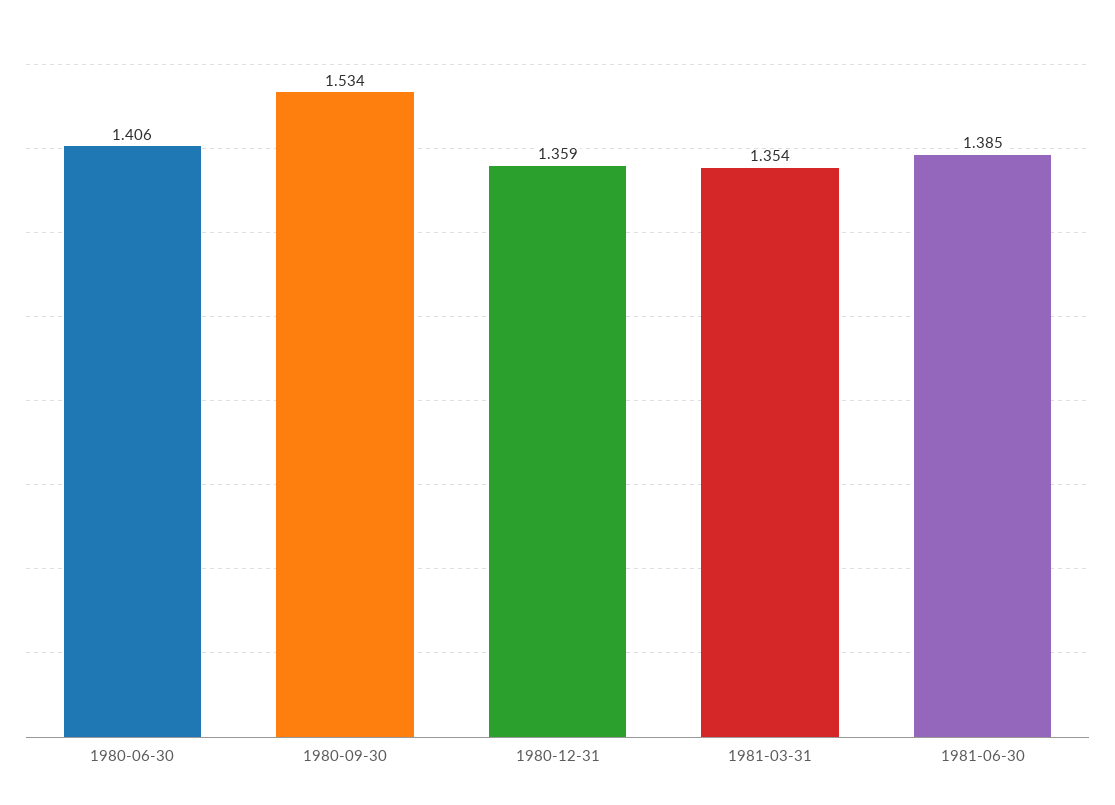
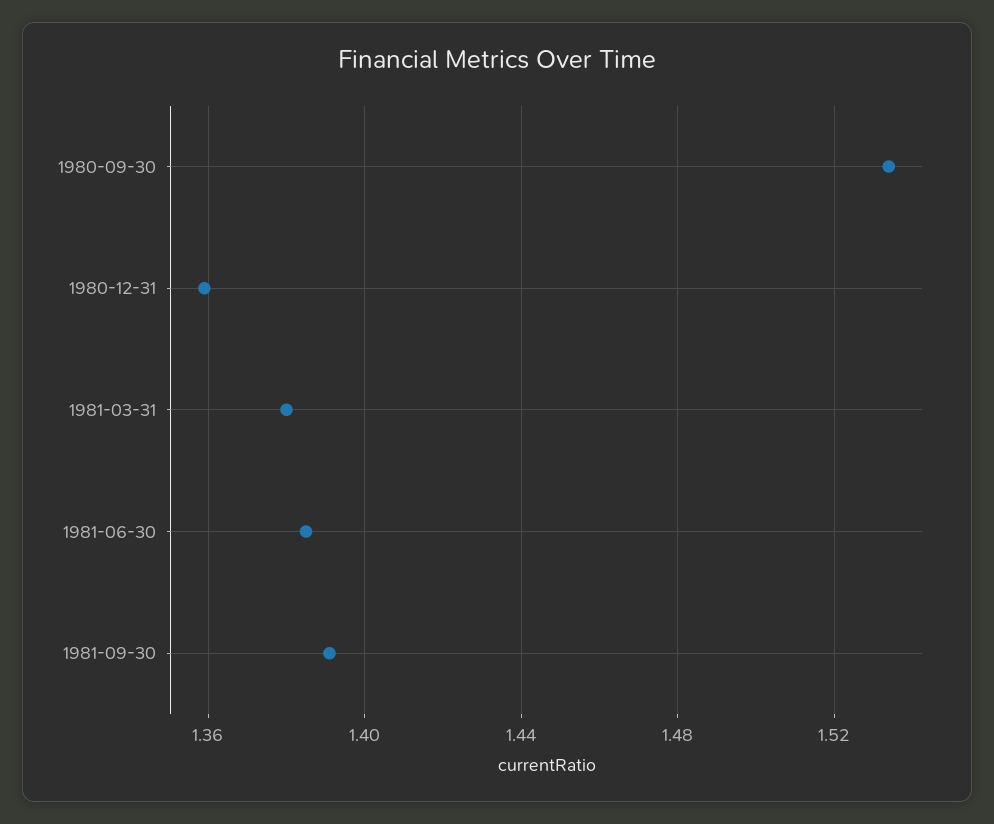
1980-06-30: 1.406 -> none
1981-03-31: 1.354 -> 1.38
1981-09-30: none -> 1.39

